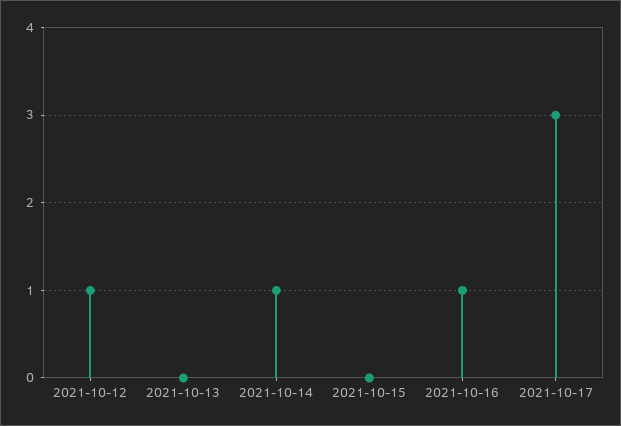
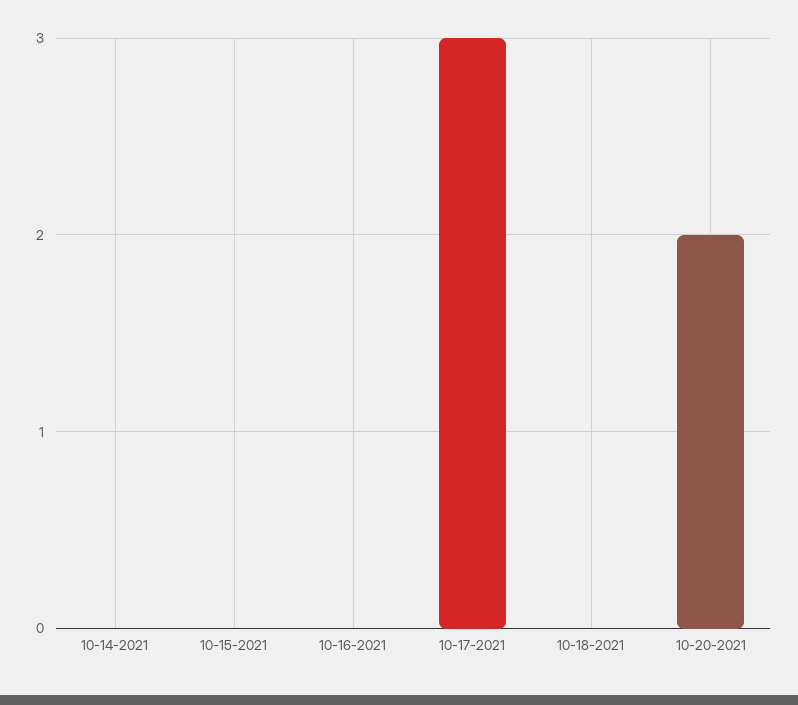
2021-10-12: 1 -> none
2021-10-13: 0 -> none
2021-10-14: 1 -> 0
2021-10-16: 1 -> 0
10-18-2021: none -> 0
10-20-2021: none -> 2

